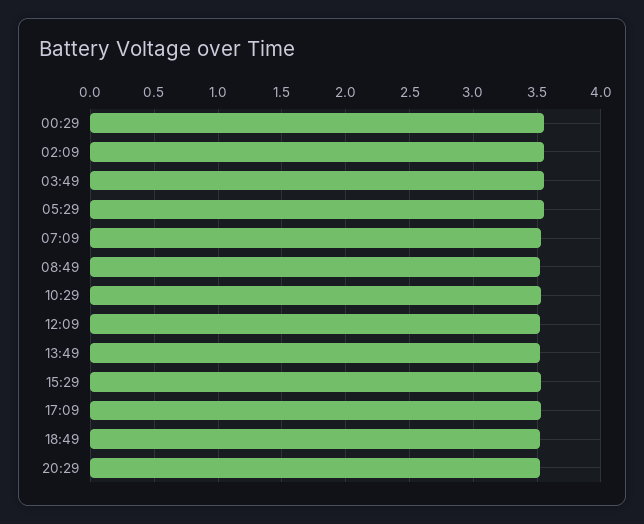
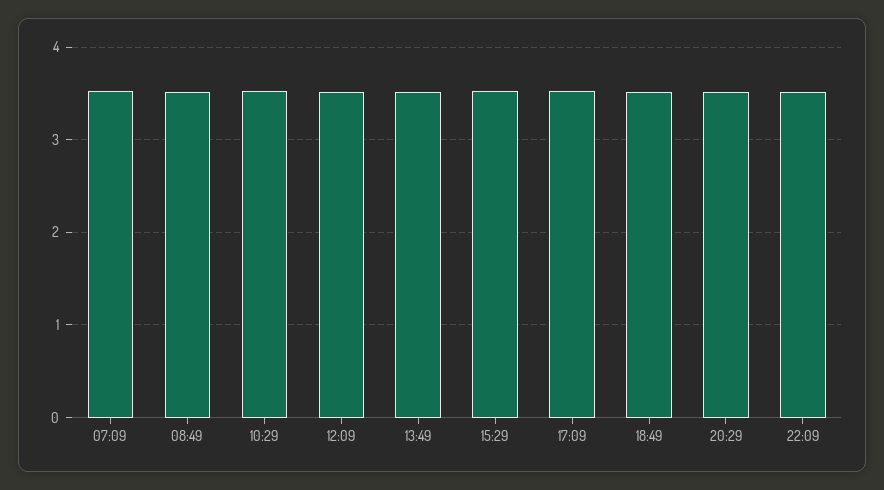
00:29: 3.55 -> none
02:09: 3.55 -> none
03:49: 3.55 -> none
05:29: 3.55 -> none
22:09: none -> 3.5

